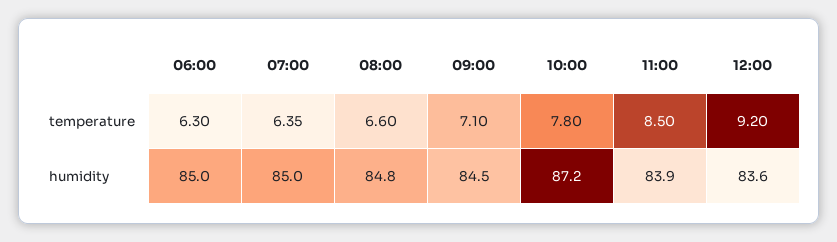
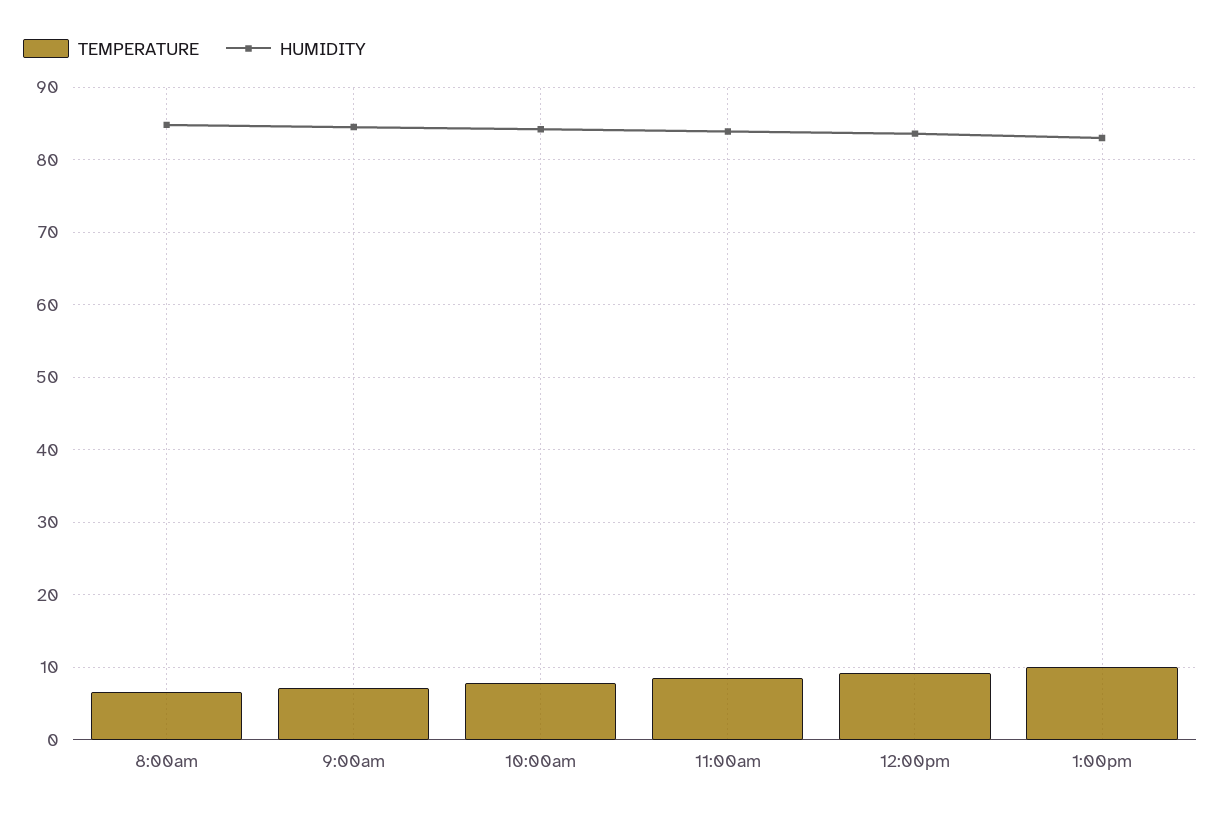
temperature, 06:00: 6.3 -> none
temperature, 07:00: 6.35 -> none
humidity, 06:00: 85 -> none
humidity, 07:00: 85 -> none
humidity, 10:00: 87.2 -> 84
temperature, 1:00pm: none -> 10
humidity, 1:00pm: none -> 83

